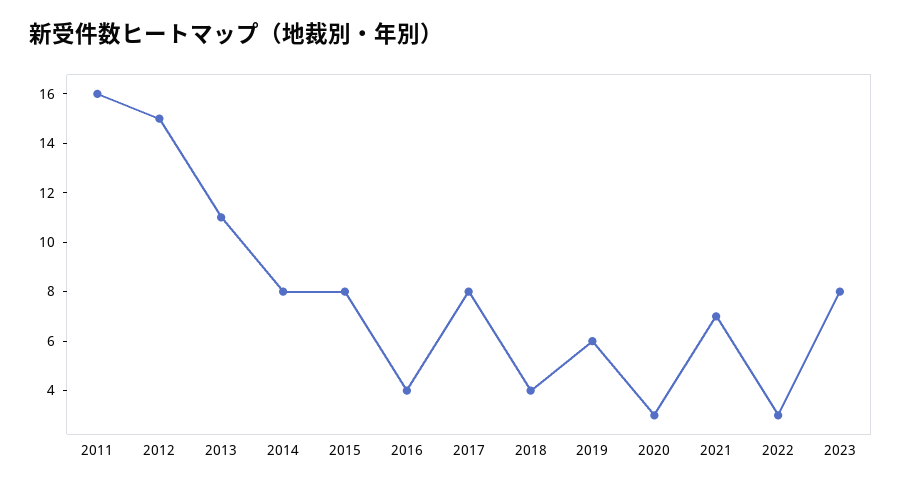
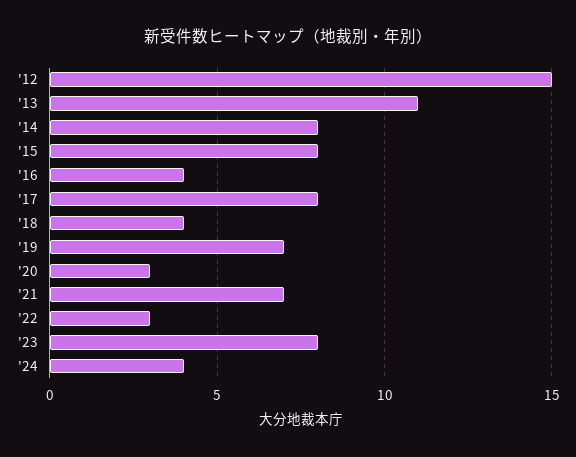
2011: 16 -> none
2019: 6 -> 7
'24: none -> 4

